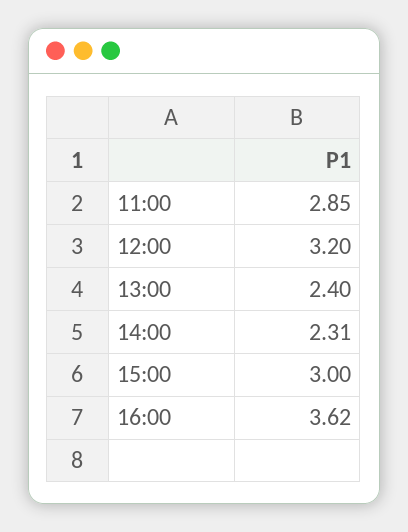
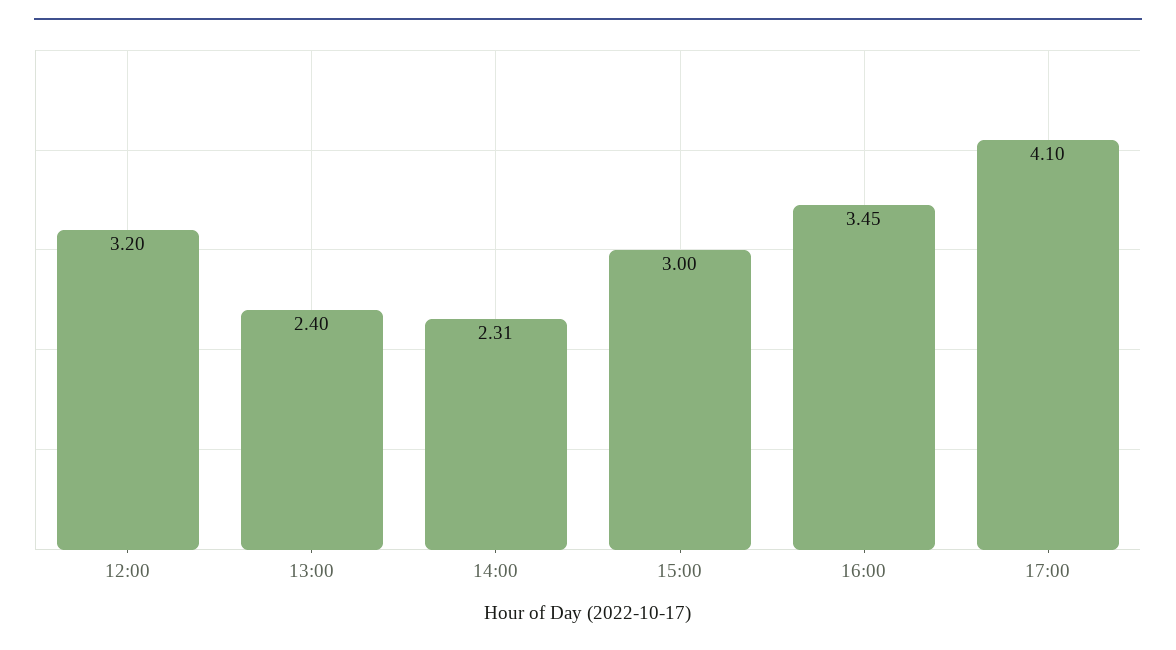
11:00: 2.85 -> none
16:00: 3.62 -> 3.45
17:00: none -> 4.1

